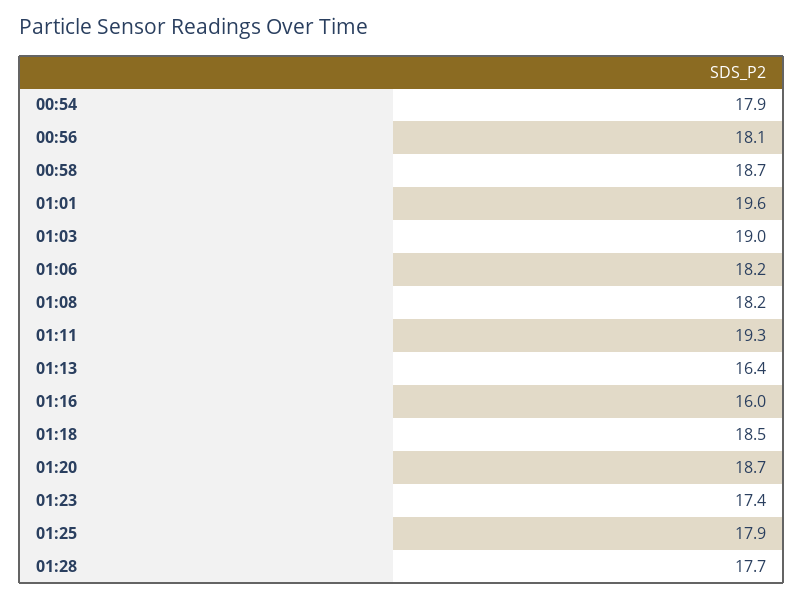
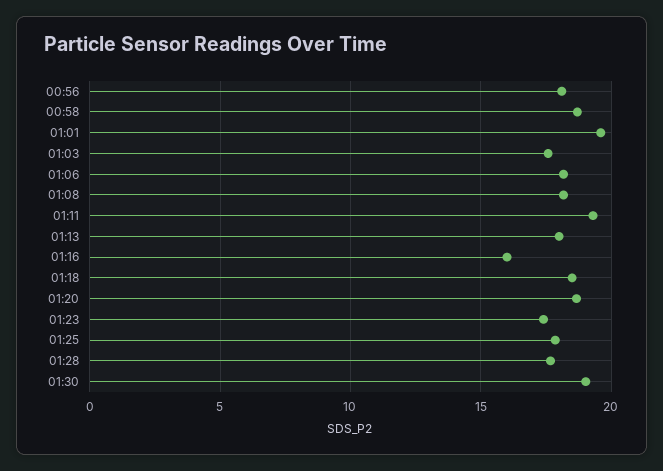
00:54: 17.9 -> none
01:03: 19 -> 17.5
01:13: 16.4 -> 18
01:30: none -> 19

